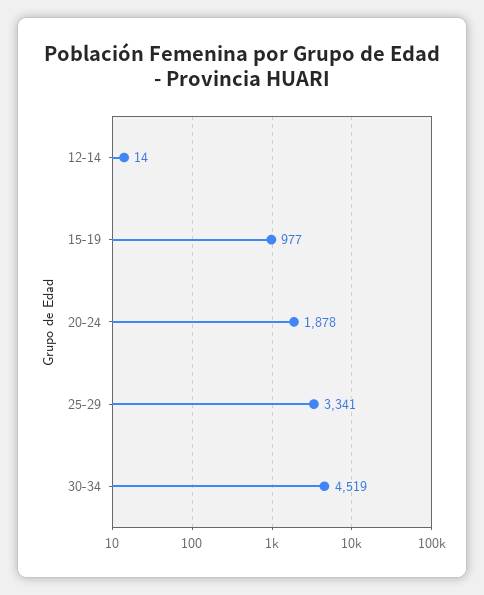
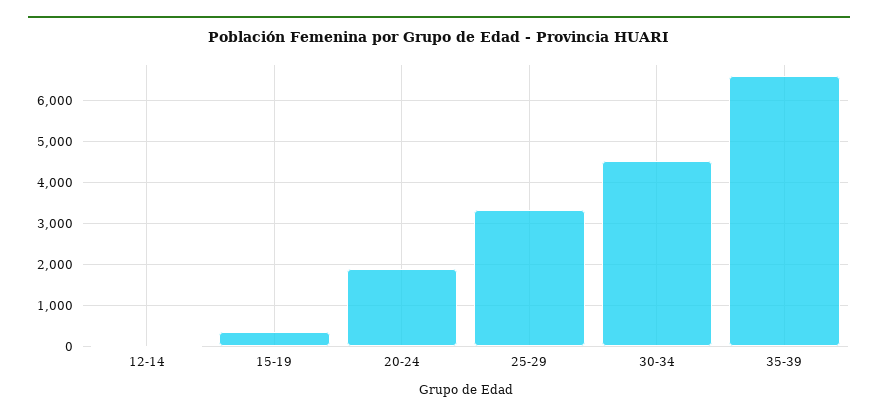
15-19: 977 -> 400
35-39: none -> 6600

